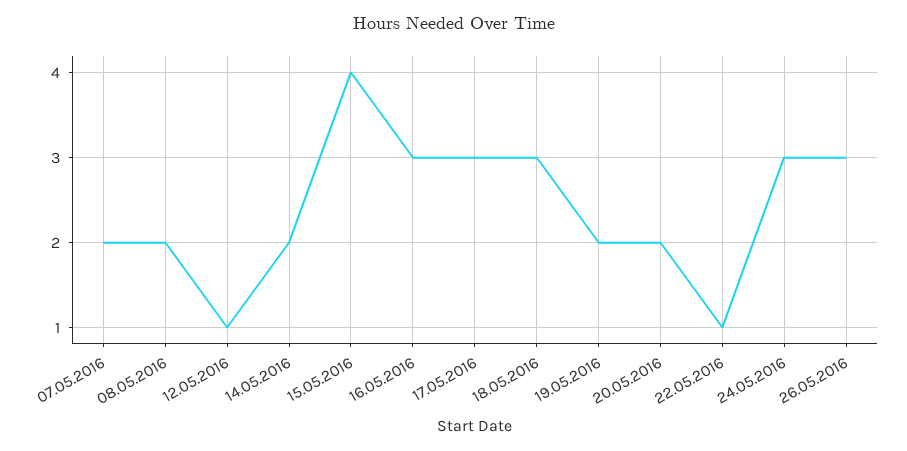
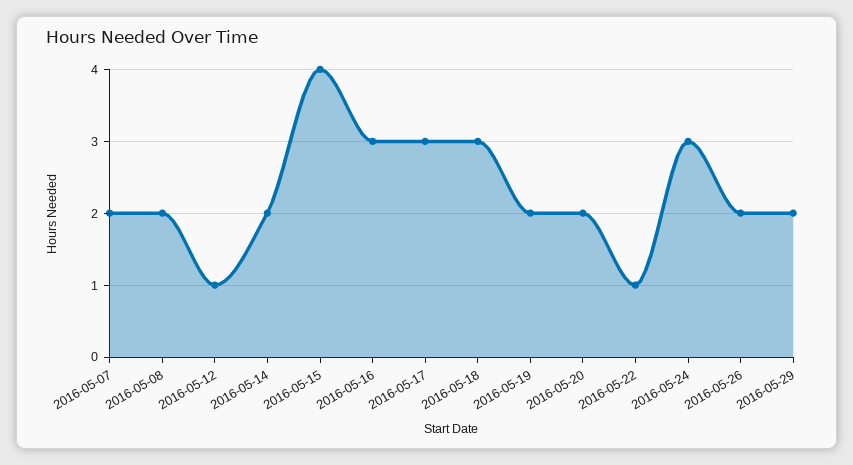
26.05.2016: 3 -> 2
2016-05-29: none -> 2

